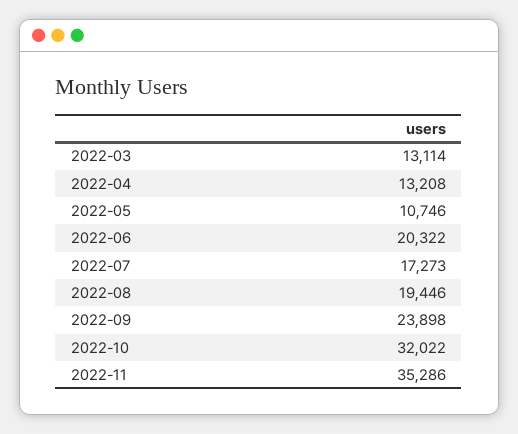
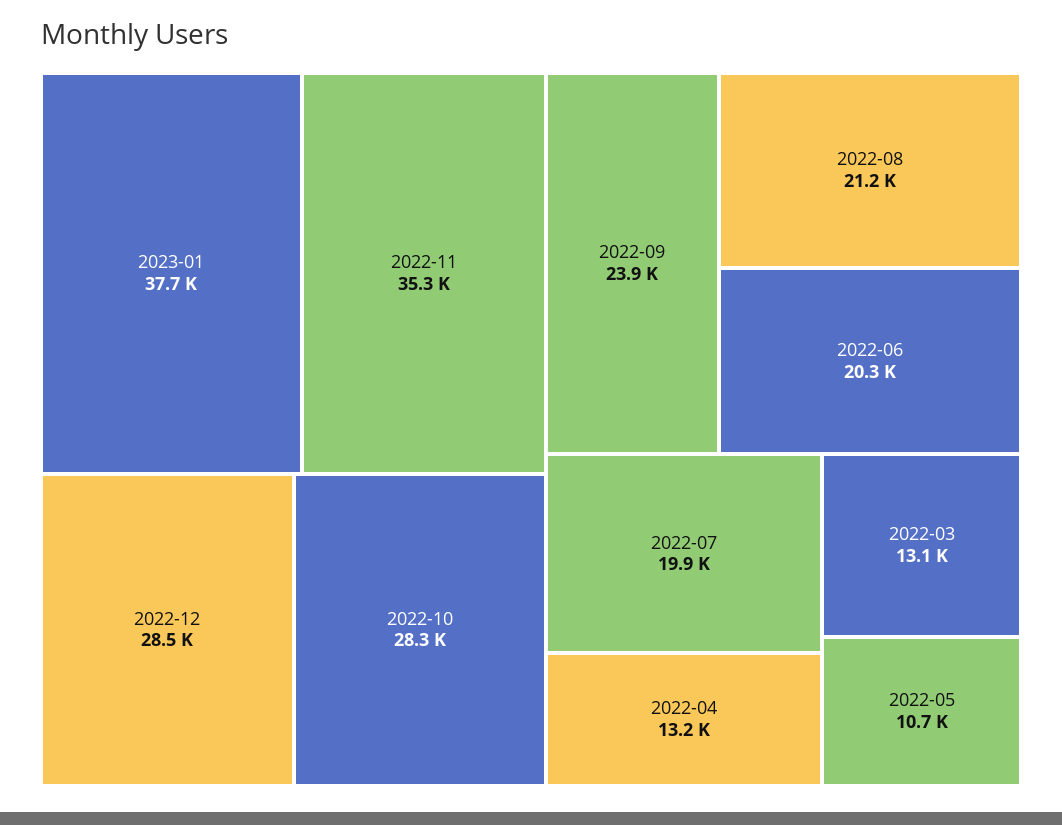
2022-07: 17273 -> 19900
2022-08: 19446 -> 21200
2022-10: 32022 -> 28300
2023-01: none -> 37700
2022-12: none -> 28500

